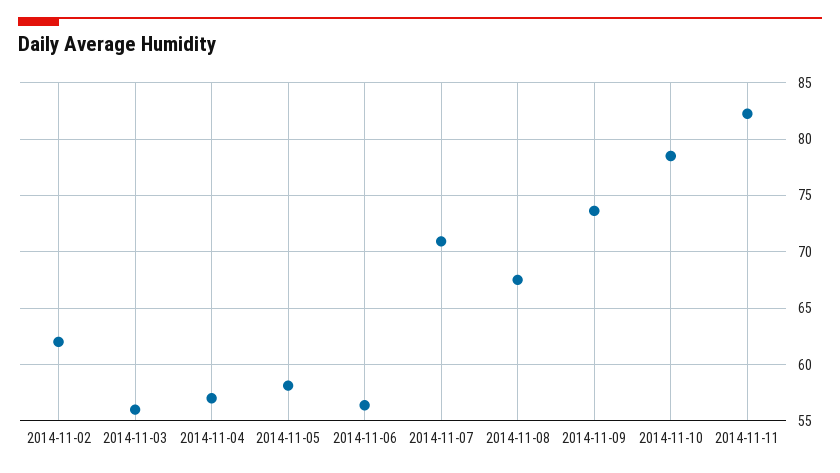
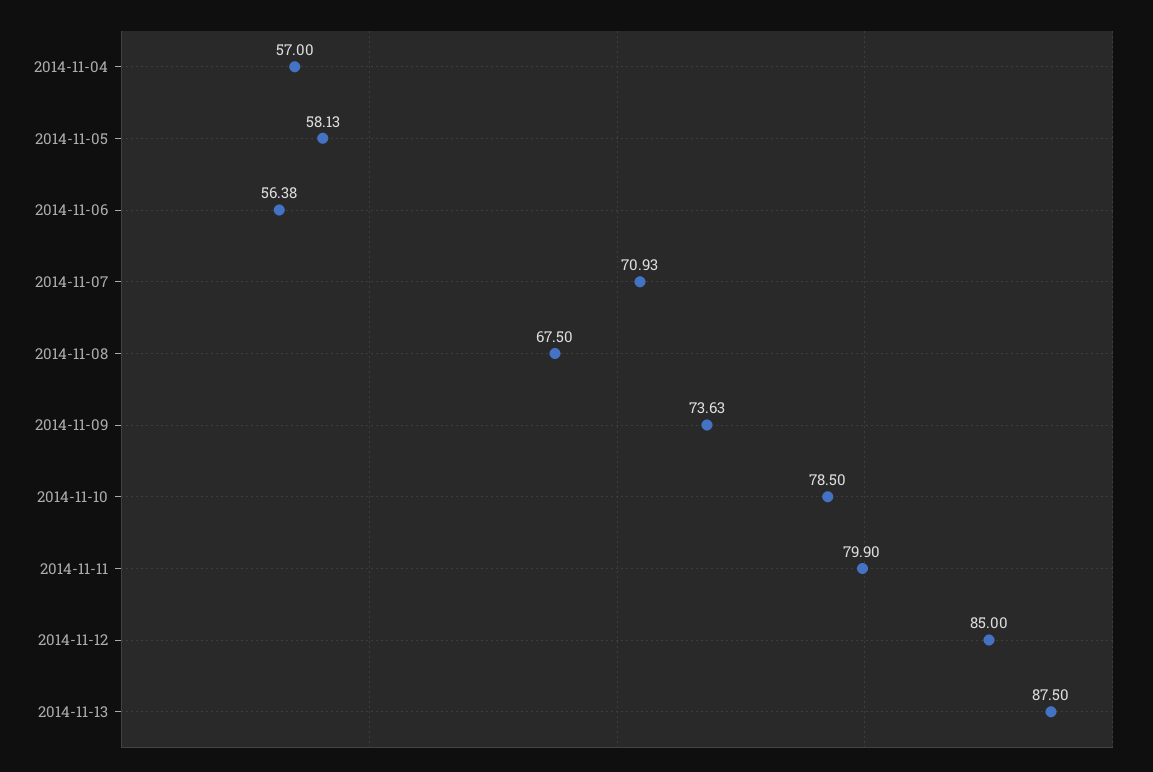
2014-11-02: 62 -> none
2014-11-03: 56 -> none
2014-11-11: 82 -> 79.9
2014-11-12: none -> 85
2014-11-13: none -> 87.5

